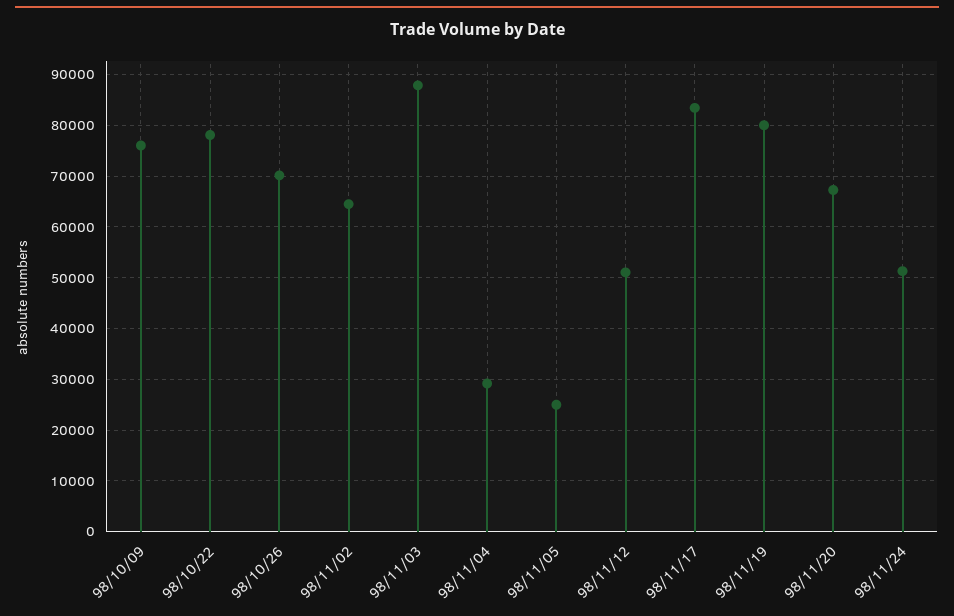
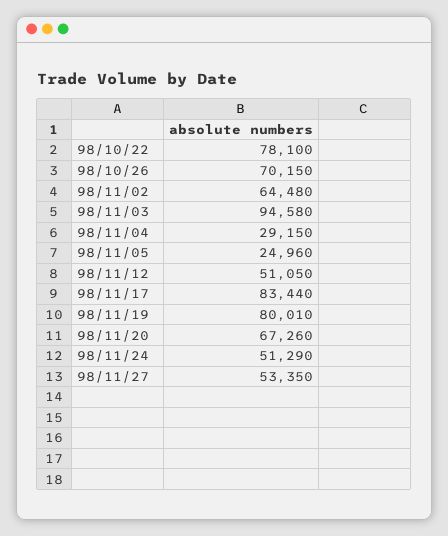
98/10/09: 76000 -> none
98/11/03: 88000 -> 94580
98/11/27: none -> 53350

